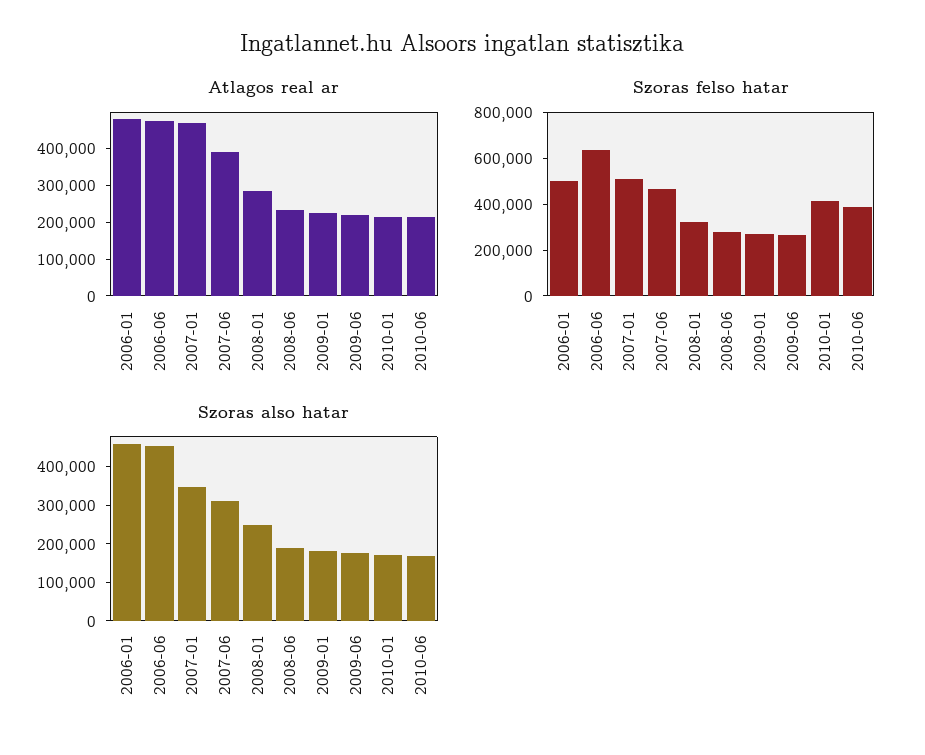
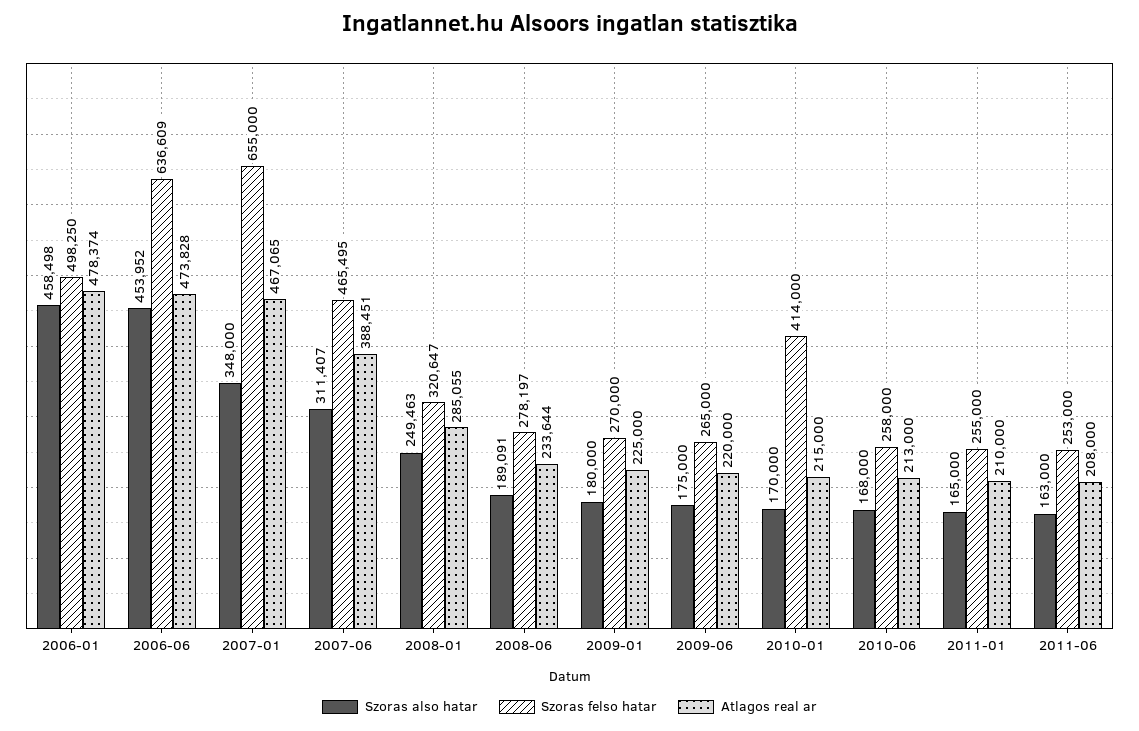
Szoras felso hatar, 2007-01: 500000 -> 655000
Szoras felso hatar, 2010-06: 400000 -> 258000
Szoras also hatar, 2011-01: none -> 165000
Szoras felso hatar, 2011-01: none -> 255000
Atlagos real ar, 2011-01: none -> 210000
Szoras also hatar, 2011-06: none -> 163000
Szoras felso hatar, 2011-06: none -> 253000
Atlagos real ar, 2011-06: none -> 208000

